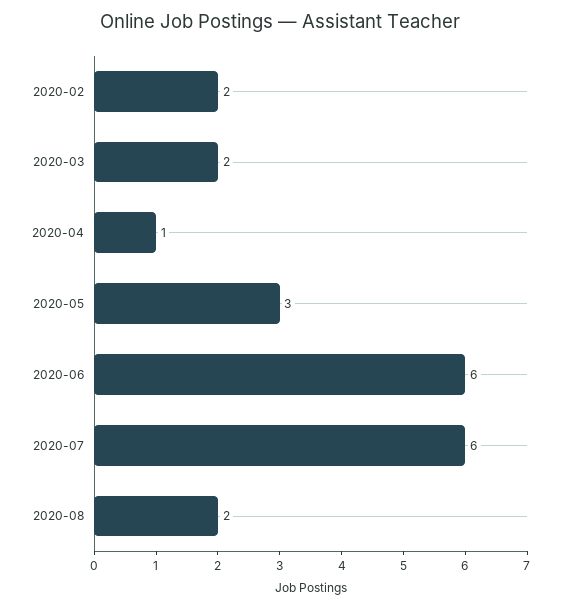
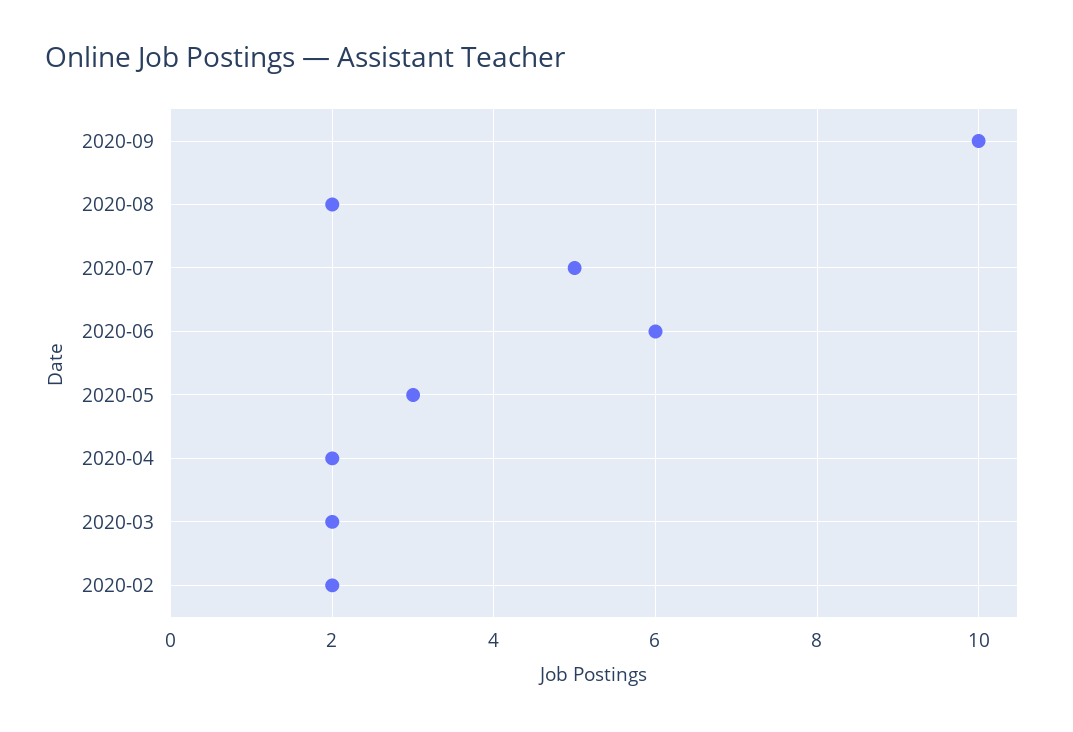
2020-04: 1 -> 2
2020-07: 6 -> 5
2020-09: none -> 10

